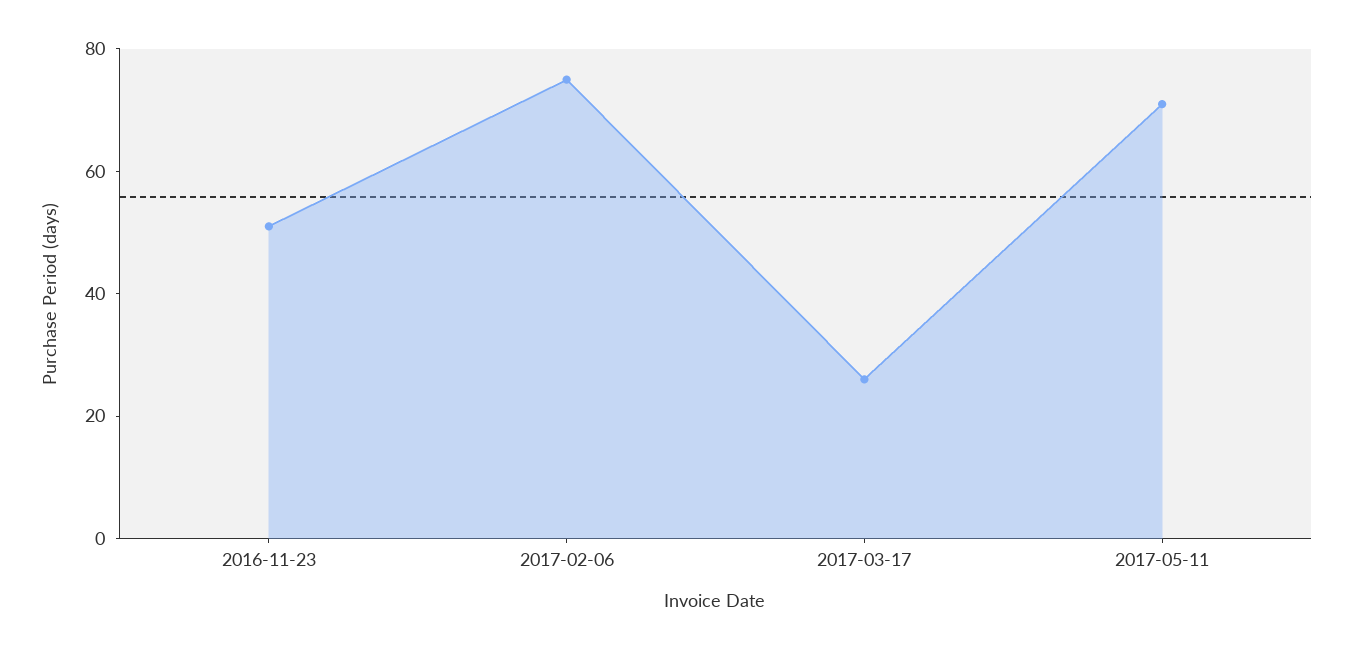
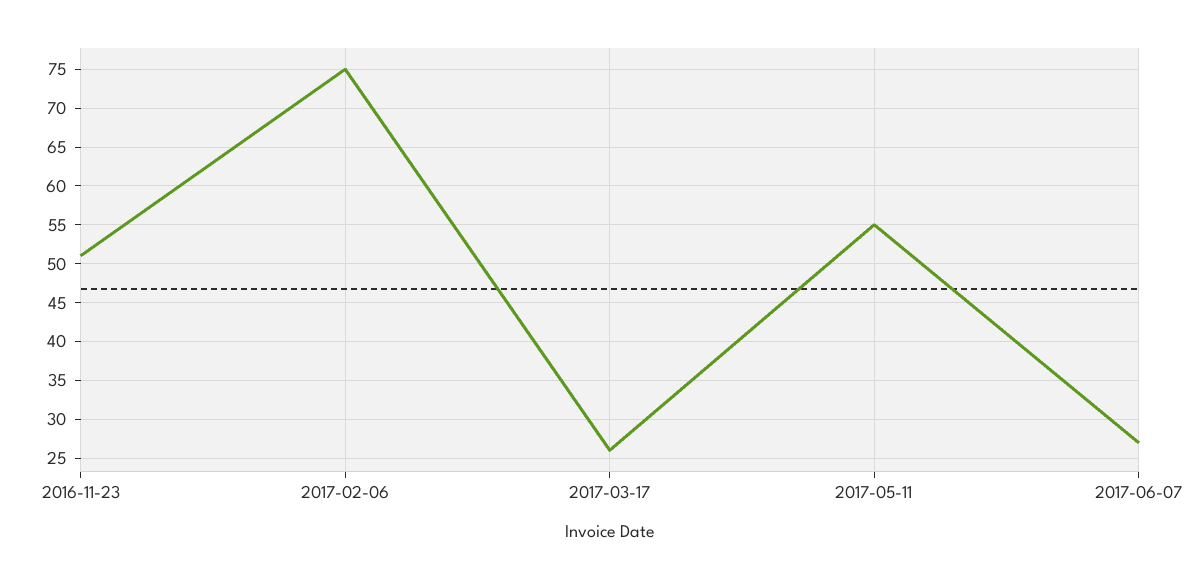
2017-05-11: 70 -> 55
2017-06-07: none -> 27

